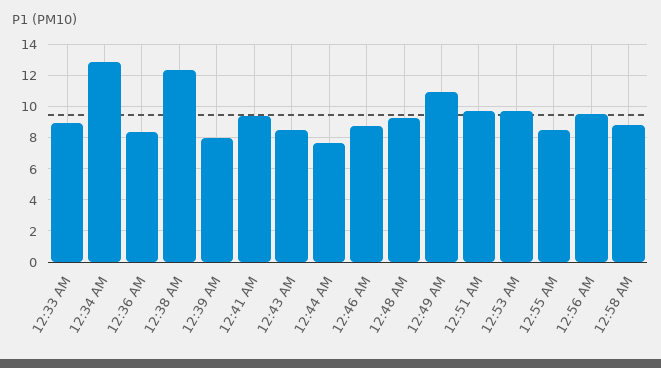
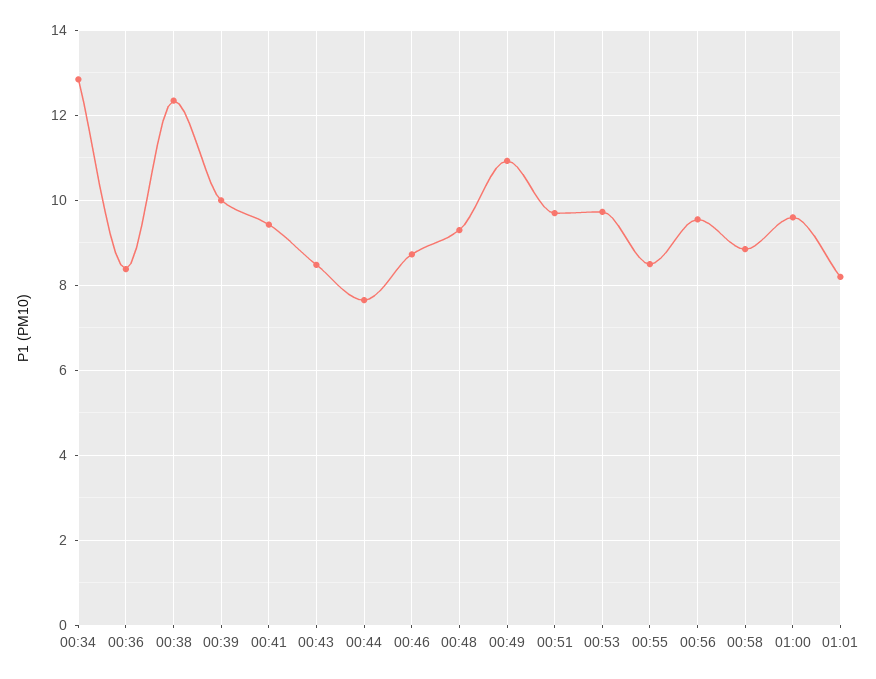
12:33 AM: 9 -> none
12:39 AM: 8 -> 10
01:00: none -> 9.6
01:01: none -> 8.2

